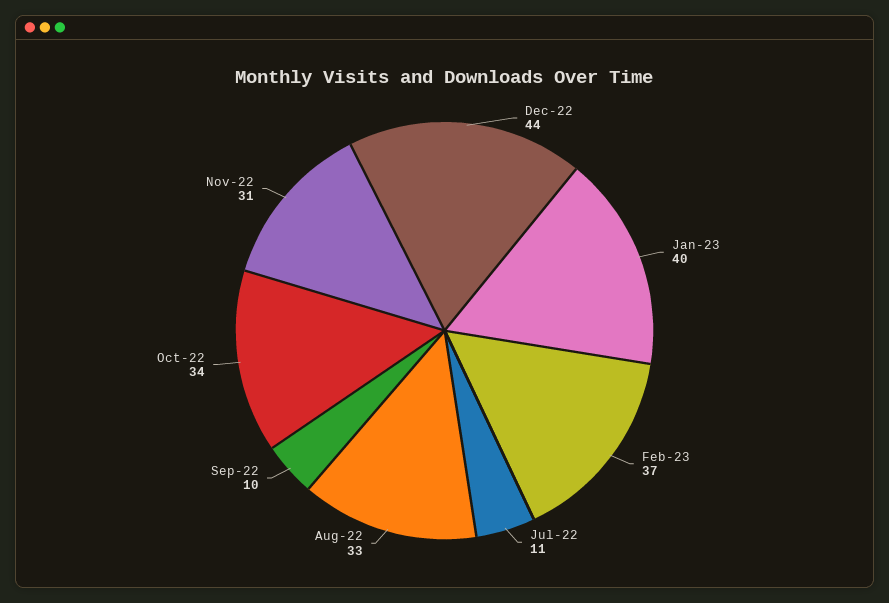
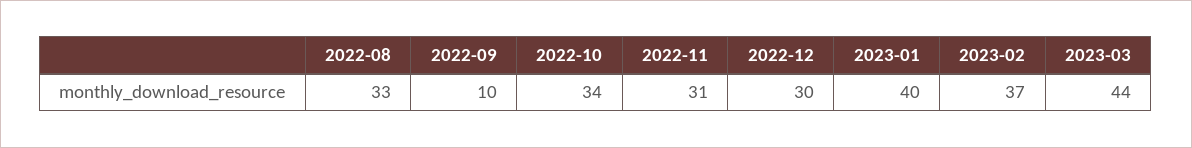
Dec-22: 44 -> 30
Jul-22: 11 -> none
2023-03: none -> 44

